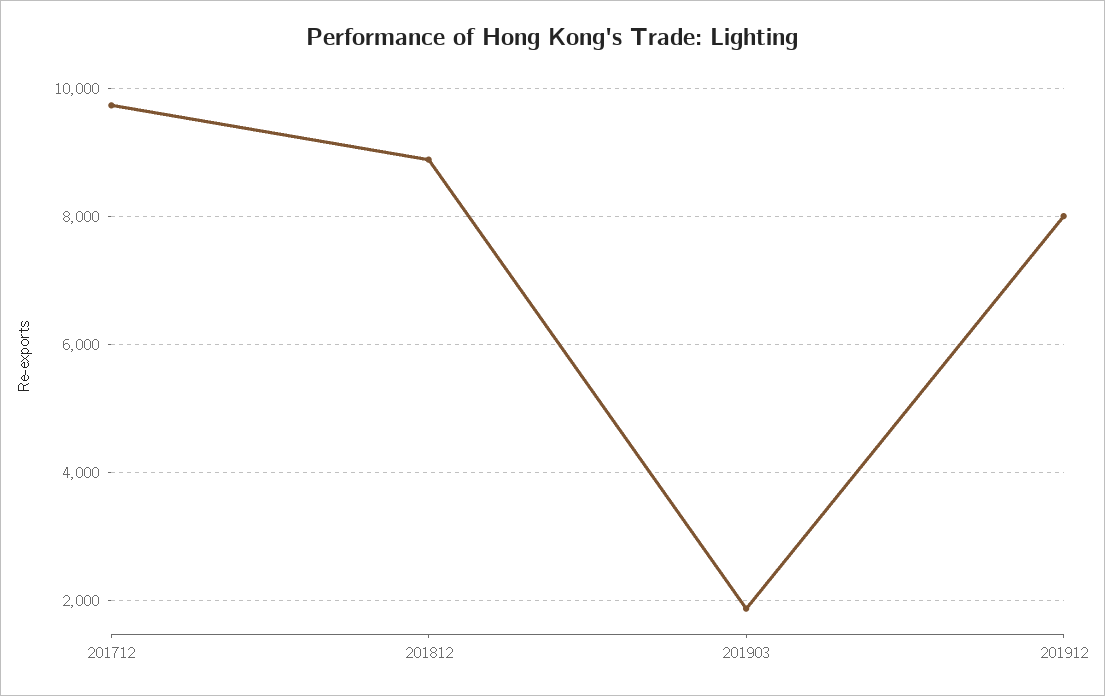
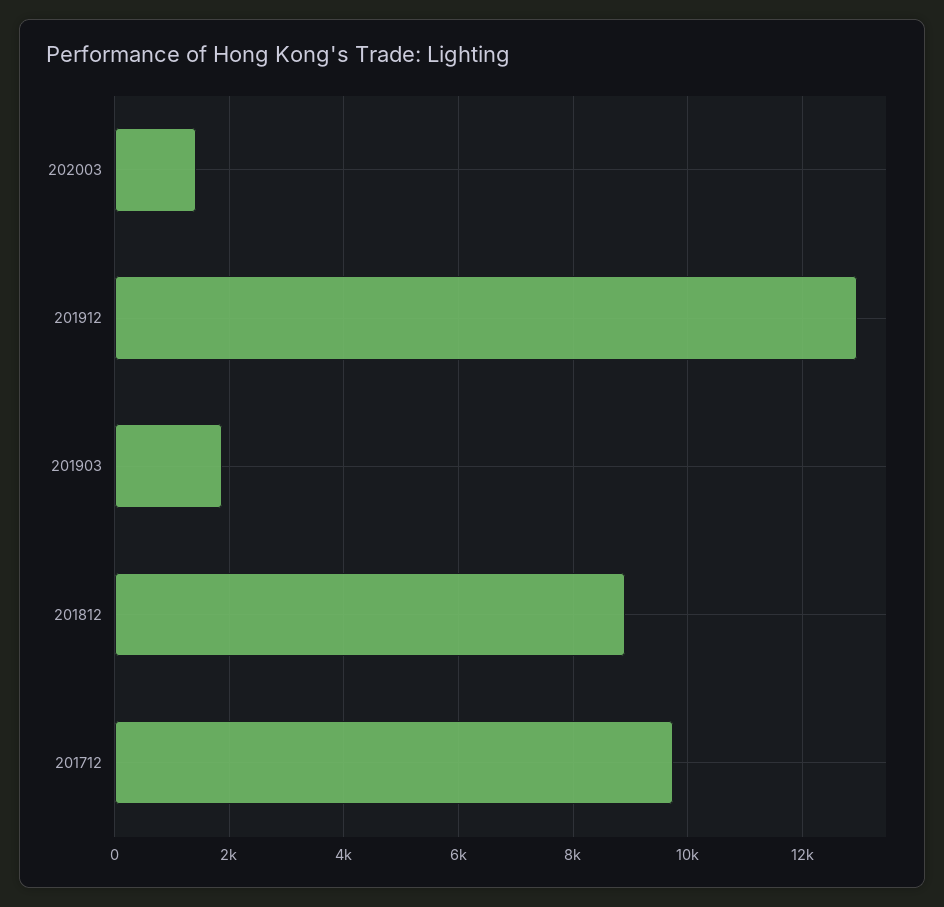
201912: 8000 -> 13000
202003: none -> 1400

